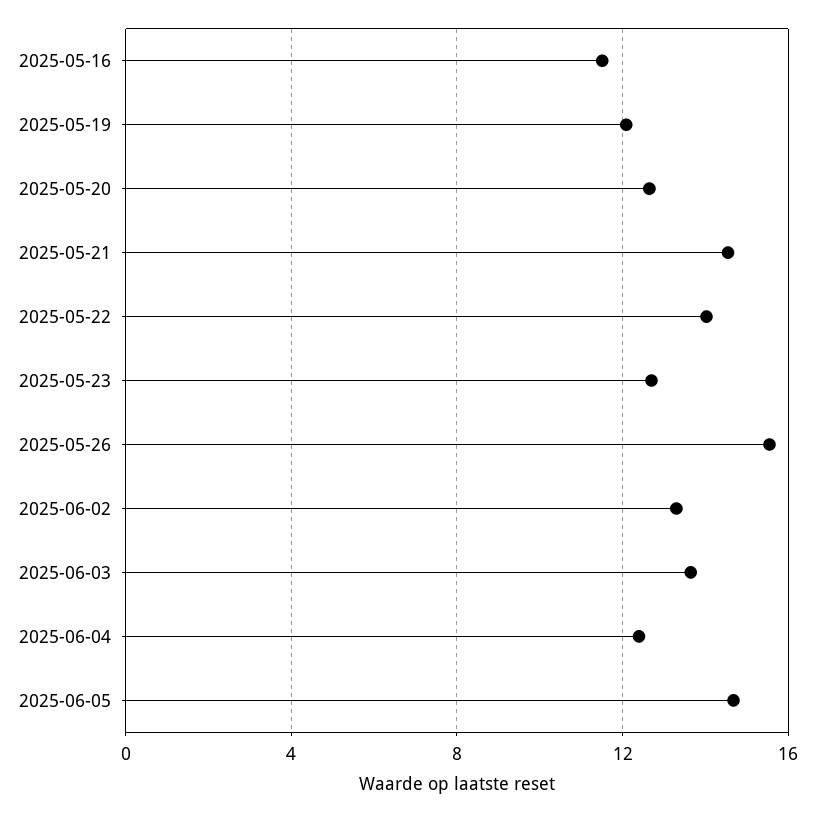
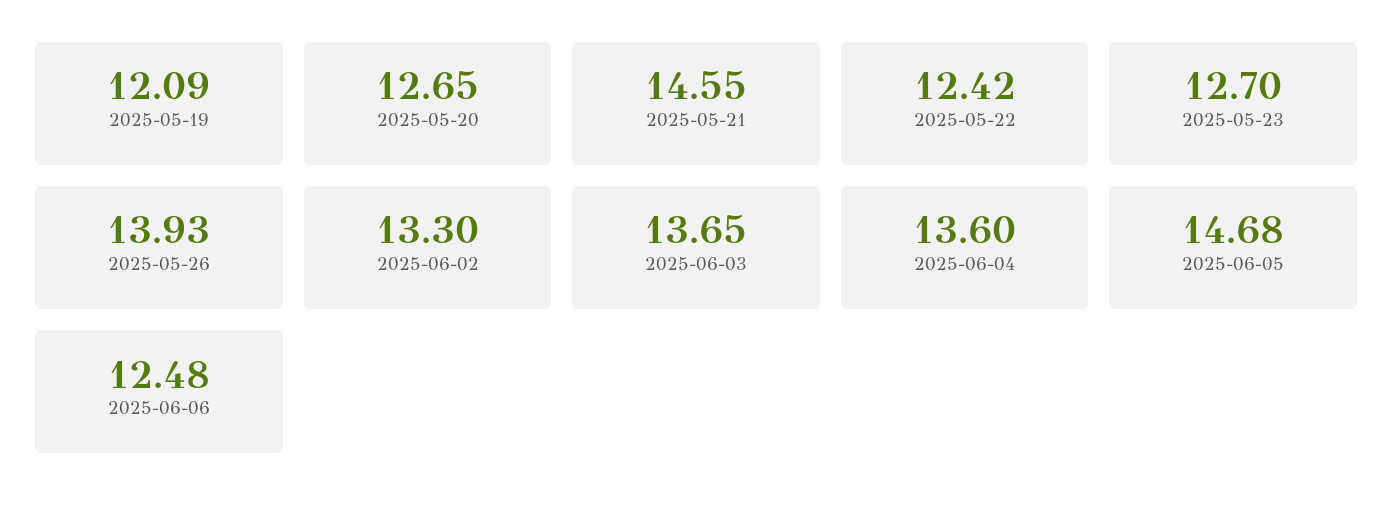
2025-05-16: 11.5 -> none
2025-05-22: 14 -> 12.42
2025-05-26: 15.5 -> 13.93
2025-06-04: 12.5 -> 13.6
2025-06-06: none -> 12.48

